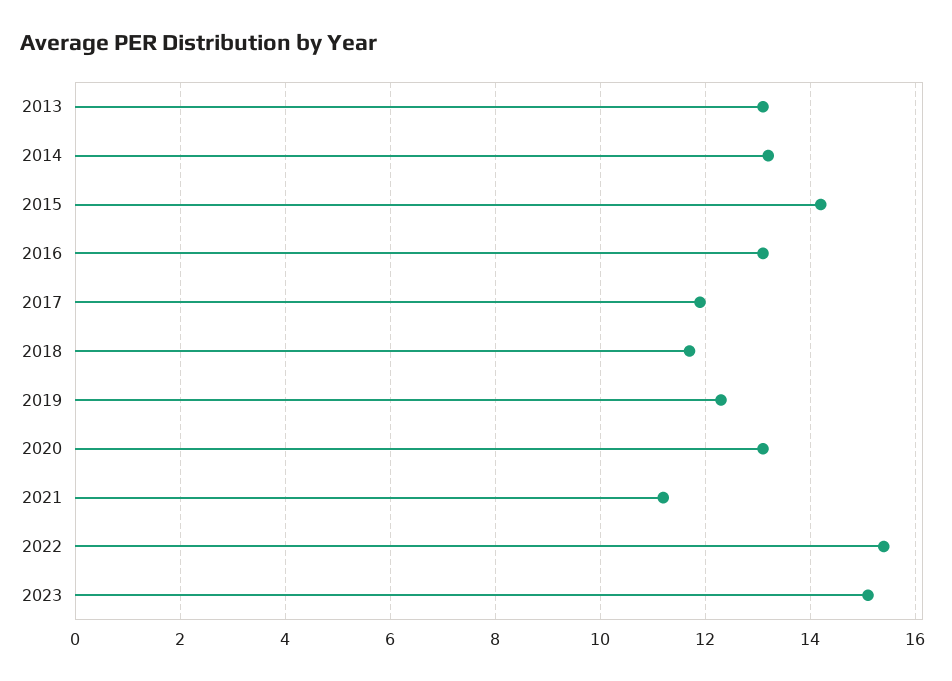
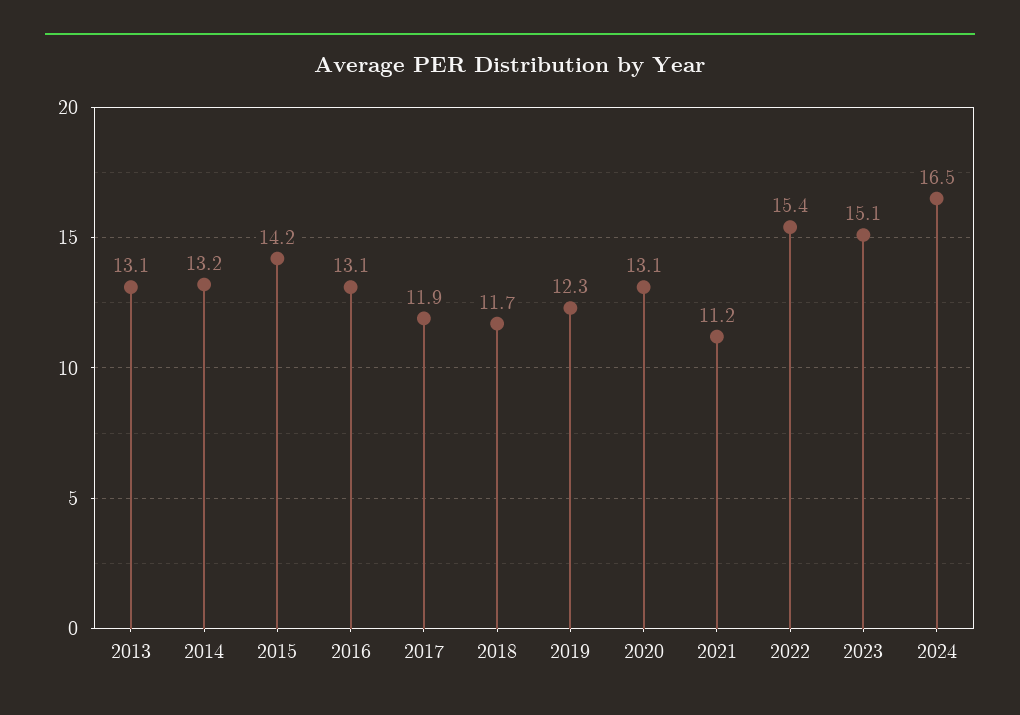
2024: none -> 16.5

